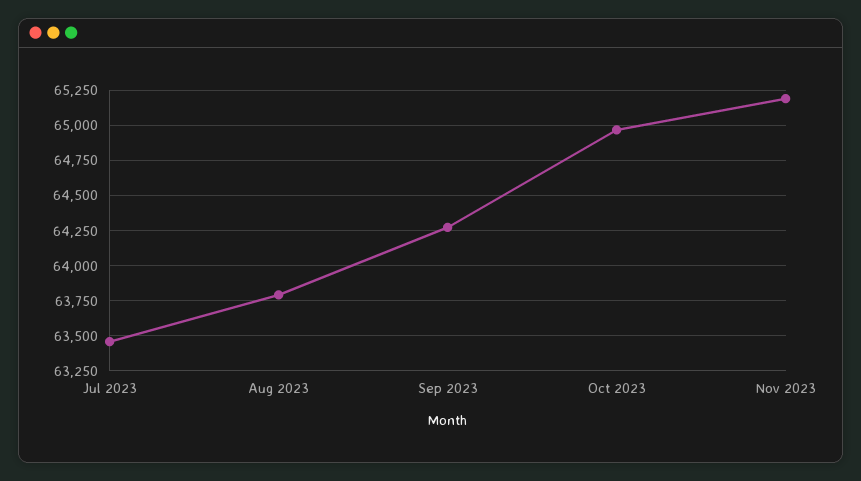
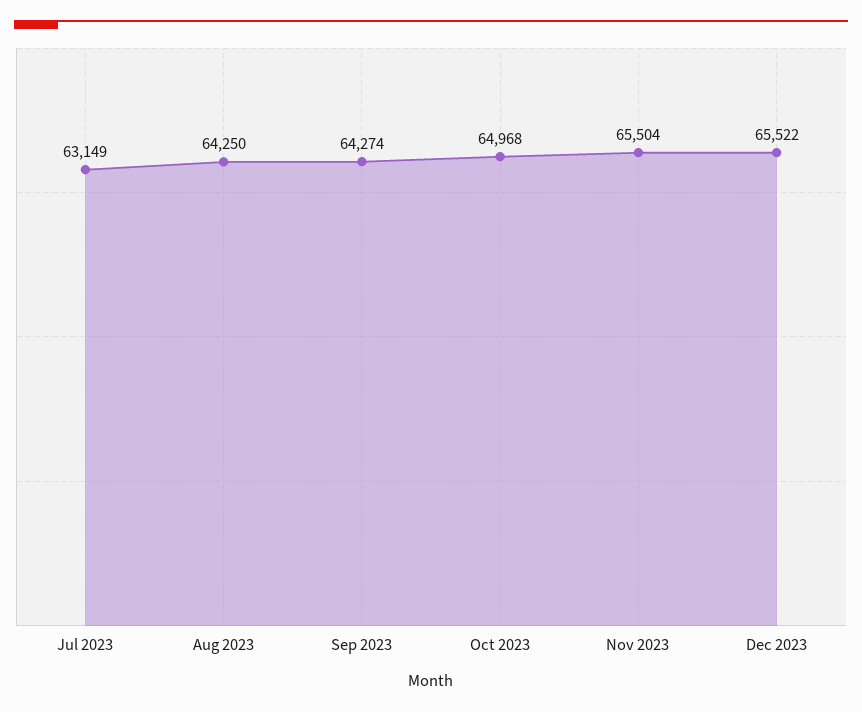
Jul 2023: 63450 -> 63149
Aug 2023: 63800 -> 64250
Nov 2023: 65200 -> 65504
Dec 2023: none -> 65522

